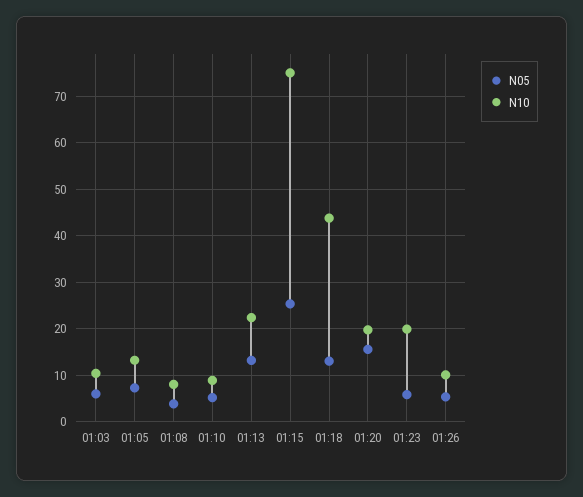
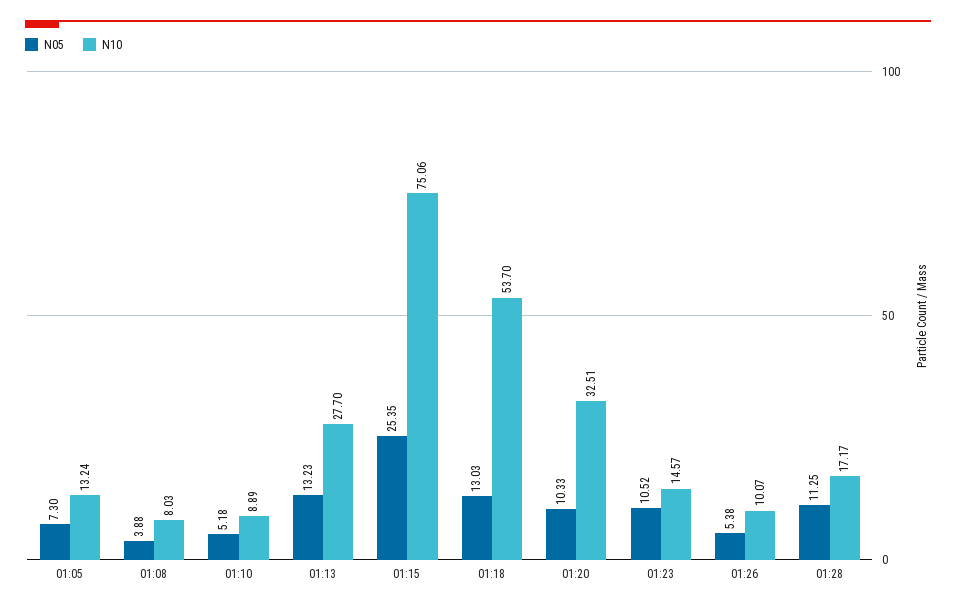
N05, 01:03: 6 -> none
N10, 01:03: 10 -> none
N10, 01:13: 22 -> 27.7
N10, 01:18: 44 -> 53.7
N05, 01:20: 16 -> 10.33
N10, 01:20: 20 -> 32.51
N05, 01:23: 6 -> 10.52
N10, 01:23: 20 -> 14.57
N05, 01:28: none -> 11.25
N10, 01:28: none -> 17.17

